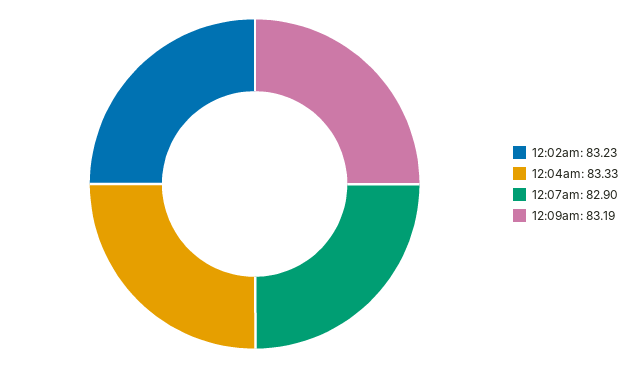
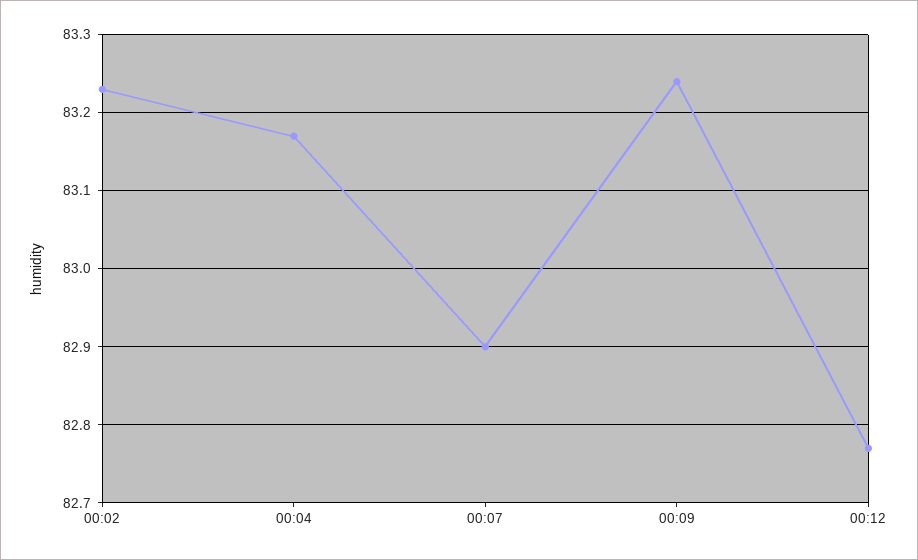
12:04am: 83.33 -> 83.17
12:09am: 83.19 -> 83.24
00:12: none -> 82.77

